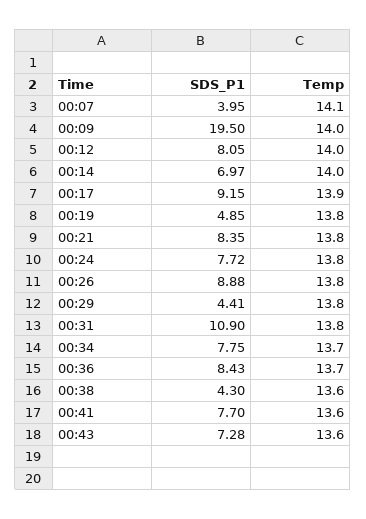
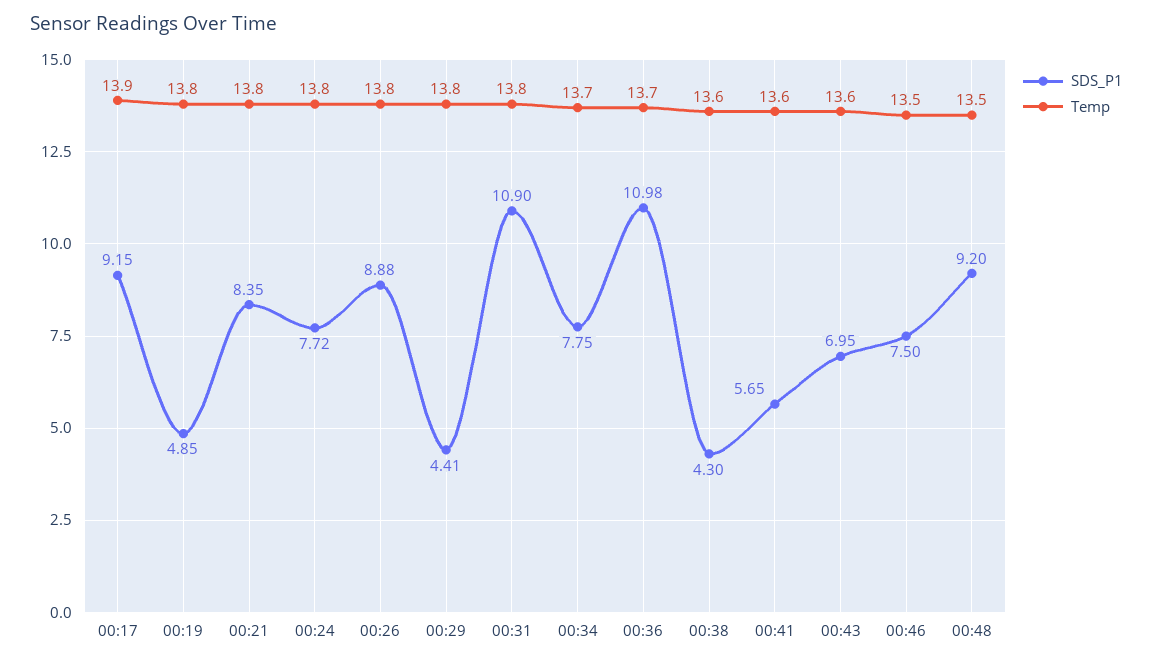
SDS_P1, 00:07: 3.95 -> none
Temp, 00:07: 14.1 -> none
SDS_P1, 00:09: 19.5 -> none
Temp, 00:09: 14 -> none
SDS_P1, 00:12: 8.05 -> none
Temp, 00:12: 14 -> none
SDS_P1, 00:14: 6.97 -> none
Temp, 00:14: 14 -> none
SDS_P1, 00:36: 8.43 -> 10.98
SDS_P1, 00:41: 7.7 -> 5.65
SDS_P1, 00:43: 7.28 -> 6.95
SDS_P1, 00:46: none -> 7.5
Temp, 00:46: none -> 13.5
SDS_P1, 00:48: none -> 9.2
Temp, 00:48: none -> 13.5

